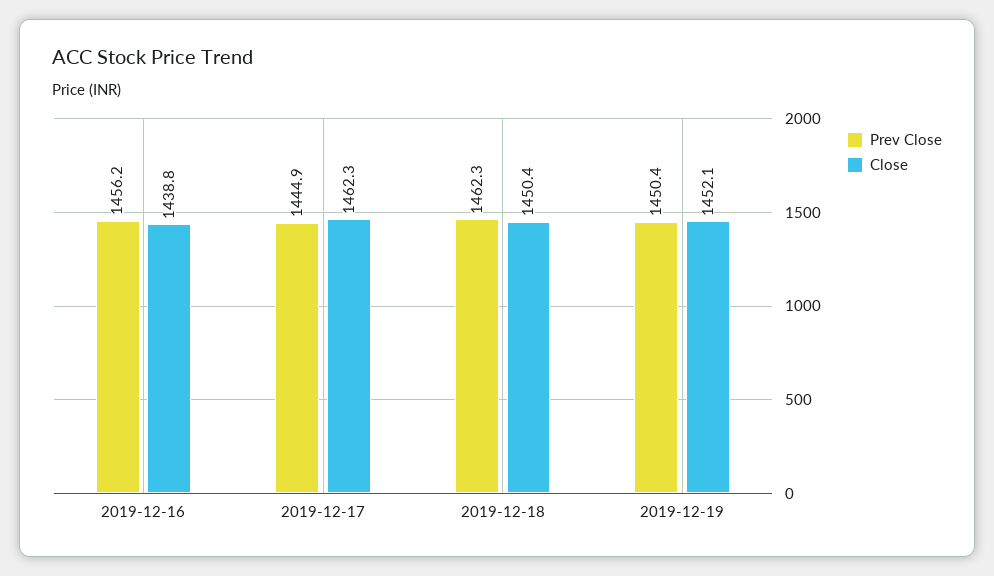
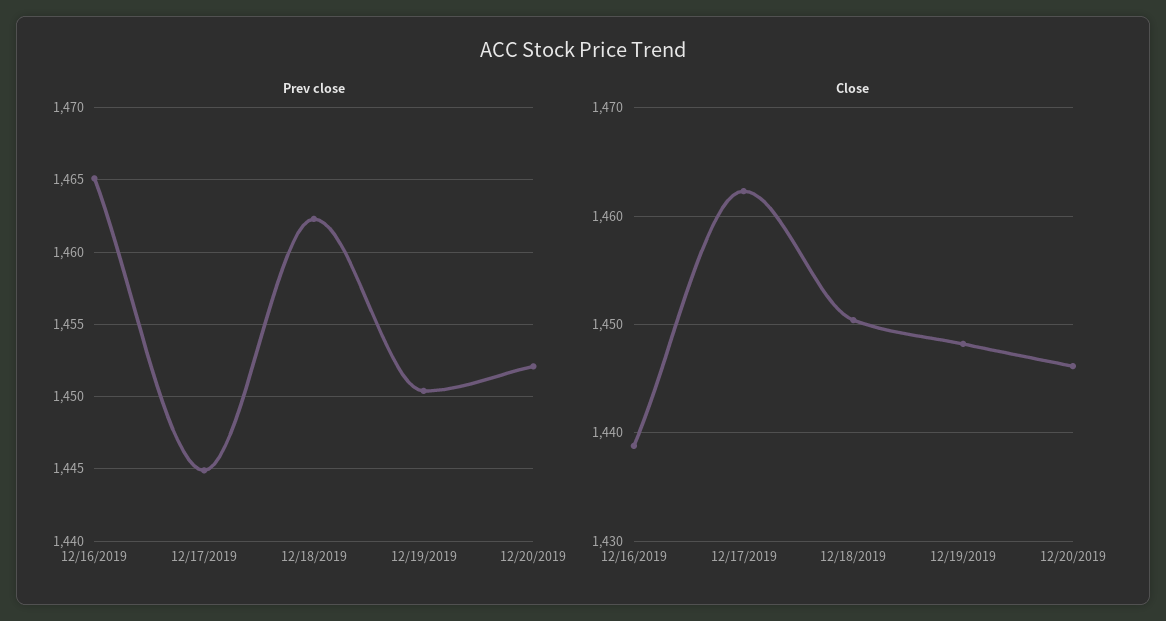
Prev Close, 2019-12-16: 1456.2 -> 1465
Close, 2019-12-19: 1452.1 -> 1448
Prev Close, 12/20/2019: none -> 1452
Close, 12/20/2019: none -> 1446

